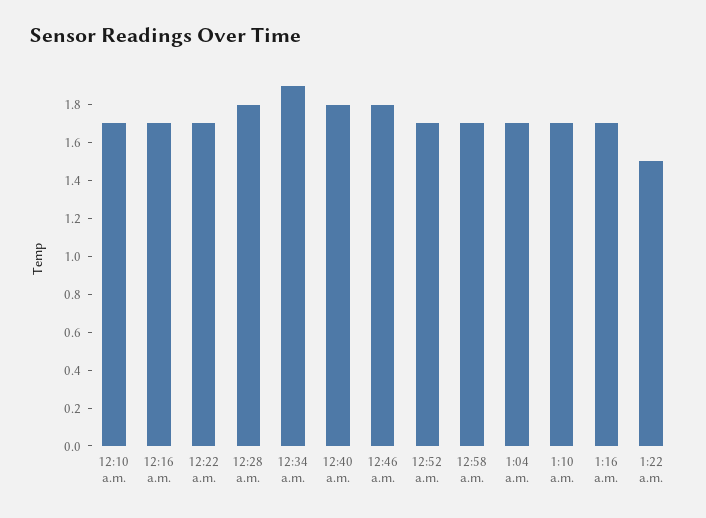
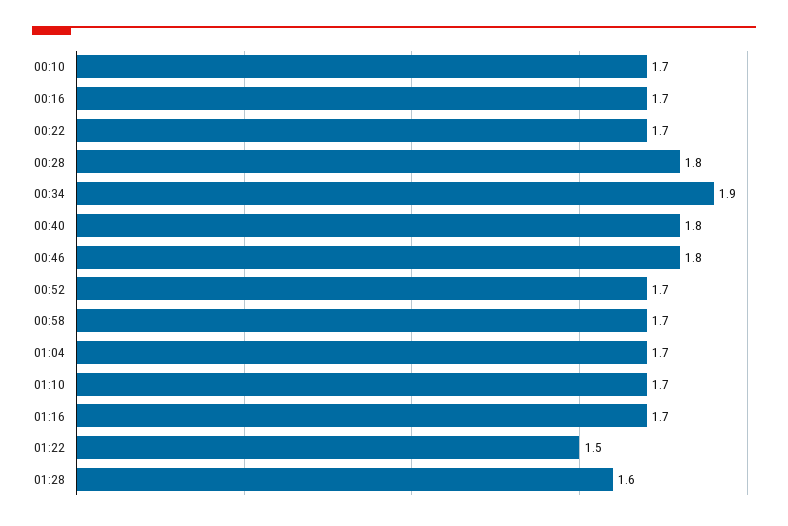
01:28: none -> 1.6

